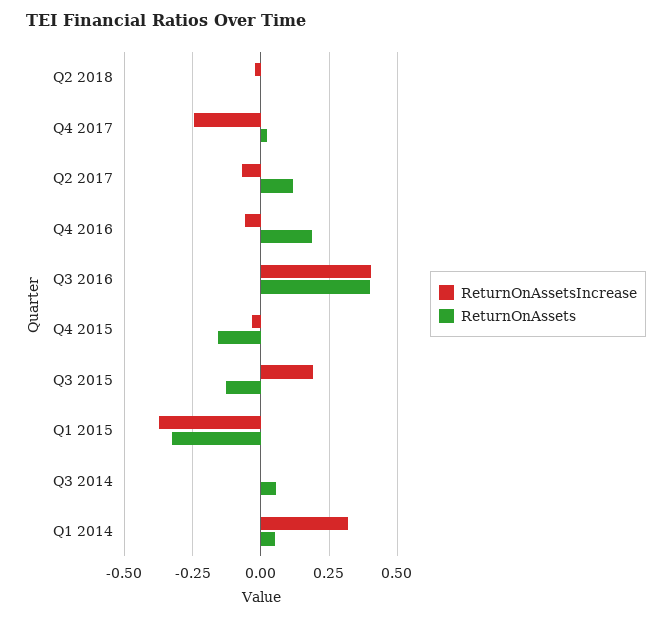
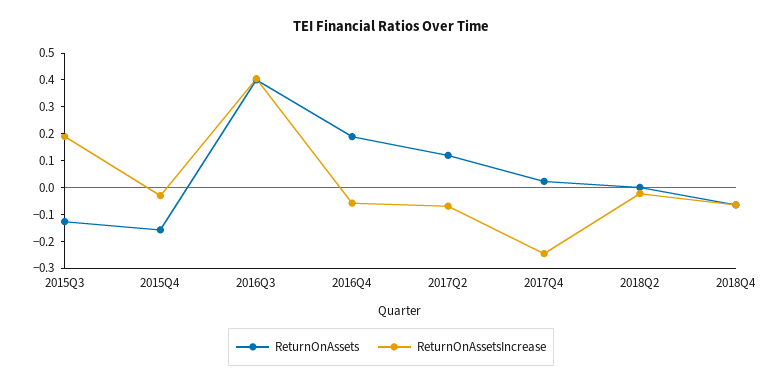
ReturnOnAssetsIncrease, Q1 2015: -0.375 -> none
ReturnOnAssets, Q1 2015: -0.325 -> none
ReturnOnAssetsIncrease, Q3 2014: 0 -> none
ReturnOnAssets, Q3 2014: 0.05 -> none
ReturnOnAssetsIncrease, Q1 2014: 0.325 -> none
ReturnOnAssets, Q1 2014: 0.05 -> none
ReturnOnAssets, 2018Q4: none -> -0.05
ReturnOnAssetsIncrease, 2018Q4: none -> -0.05

